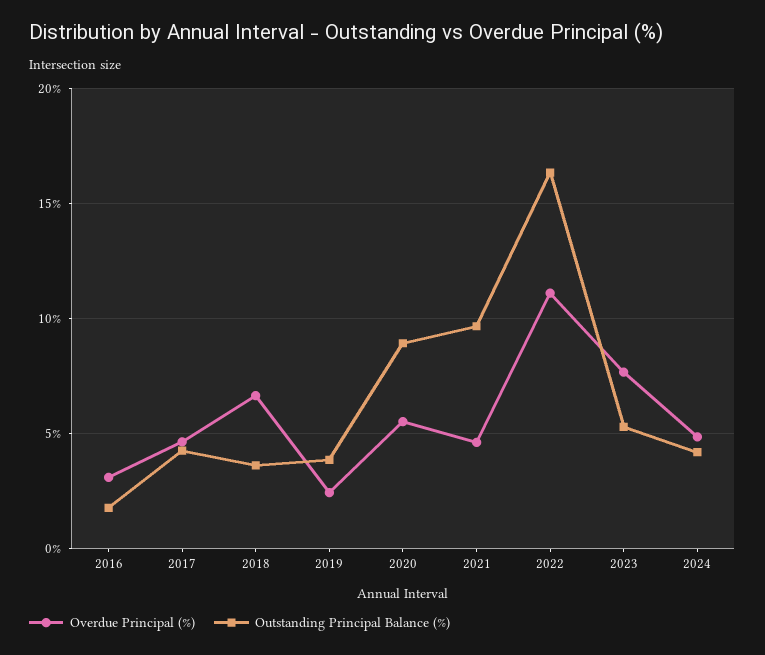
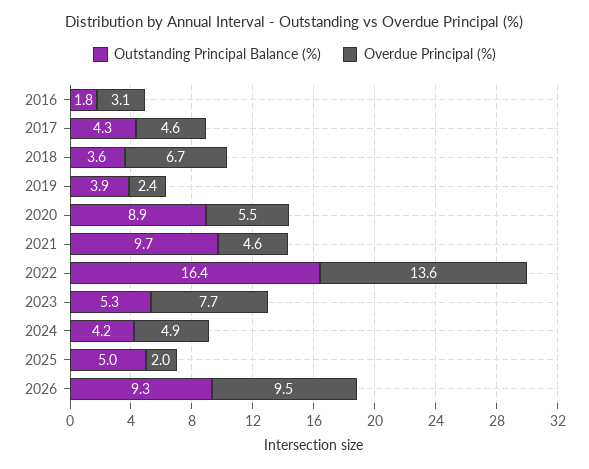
Overdue Principal (%), 2022: 11 -> 13.6
Outstanding Principal Balance (%), 2025: none -> 5
Overdue Principal (%), 2025: none -> 2
Outstanding Principal Balance (%), 2026: none -> 9.3
Overdue Principal (%), 2026: none -> 9.5

